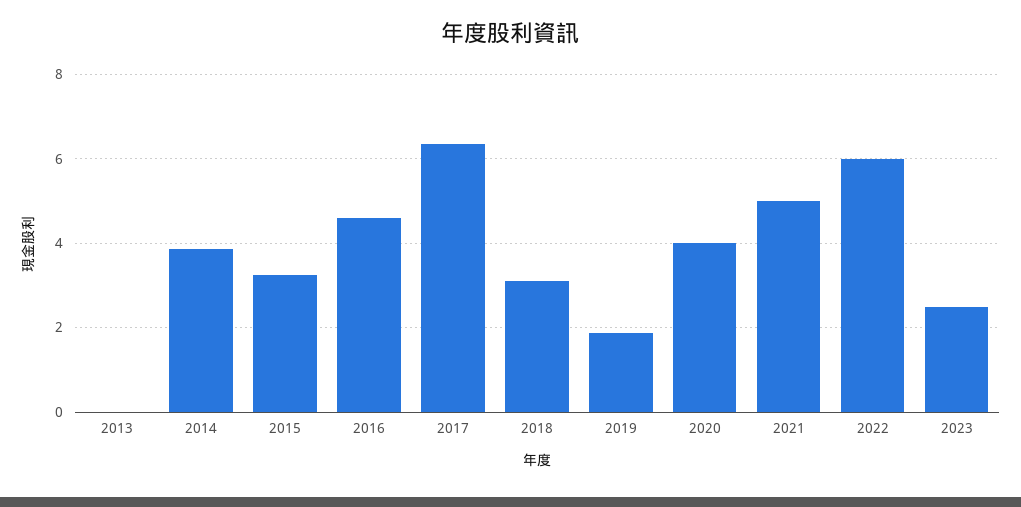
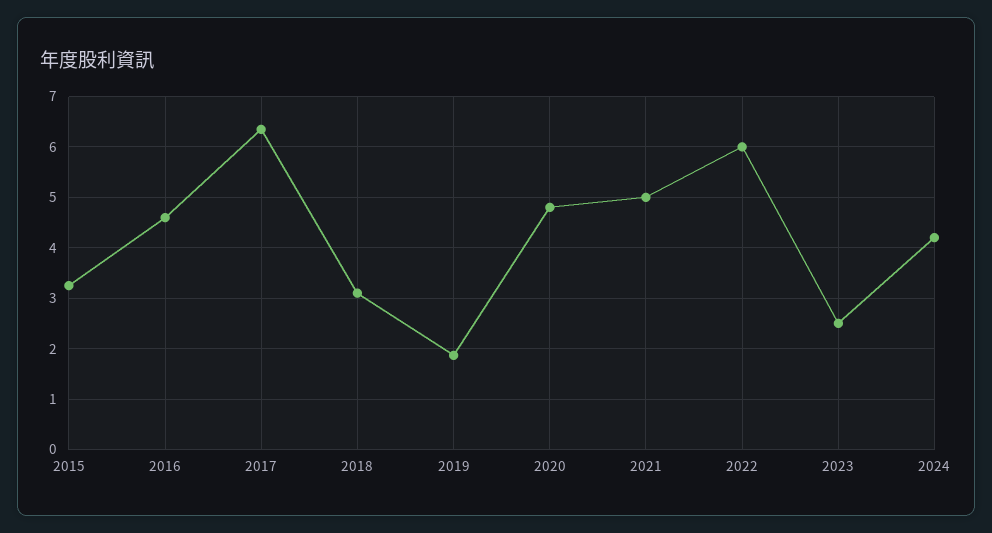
2013: 0 -> none
2014: 3.8 -> none
2020: 4 -> 4.8
2024: none -> 4.2

